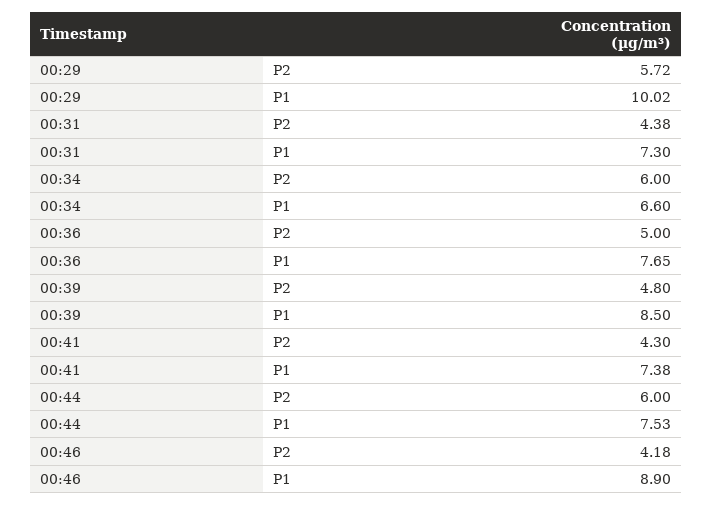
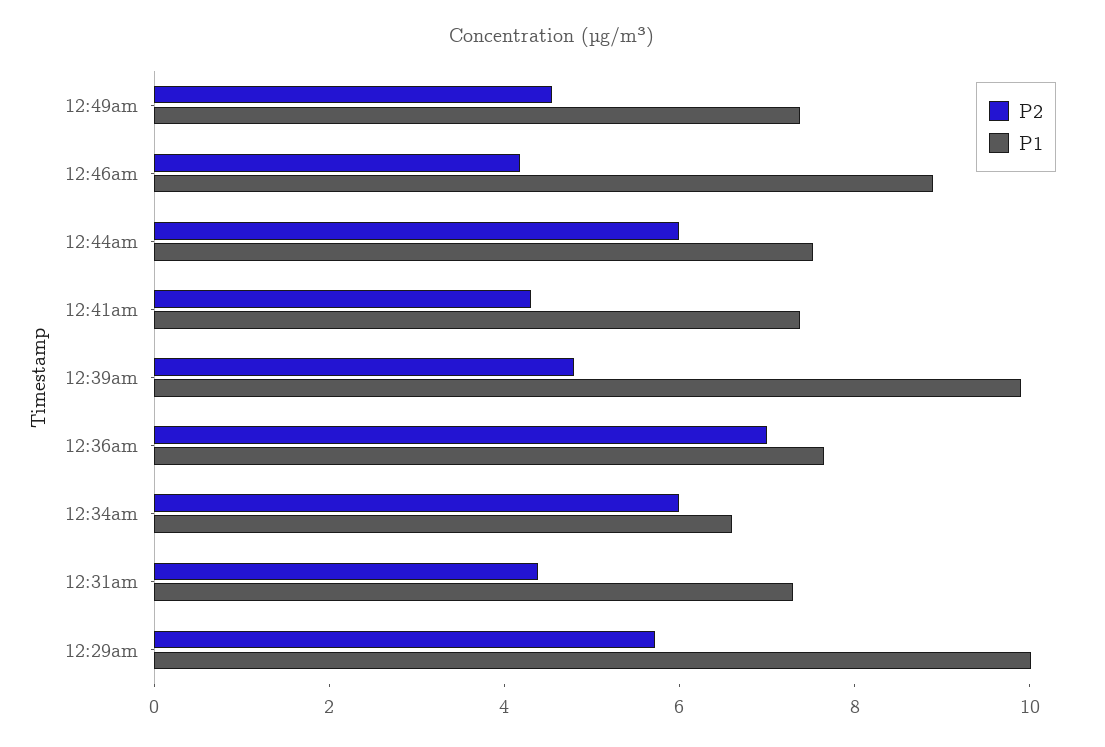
P2, 00:36: 5 -> 7
P1, 00:39: 8.5 -> 10
P2, 12:49am: none -> 4.5
P1, 12:49am: none -> 7.5

